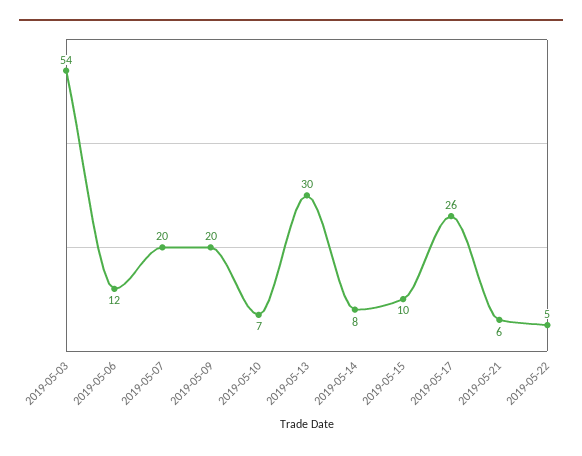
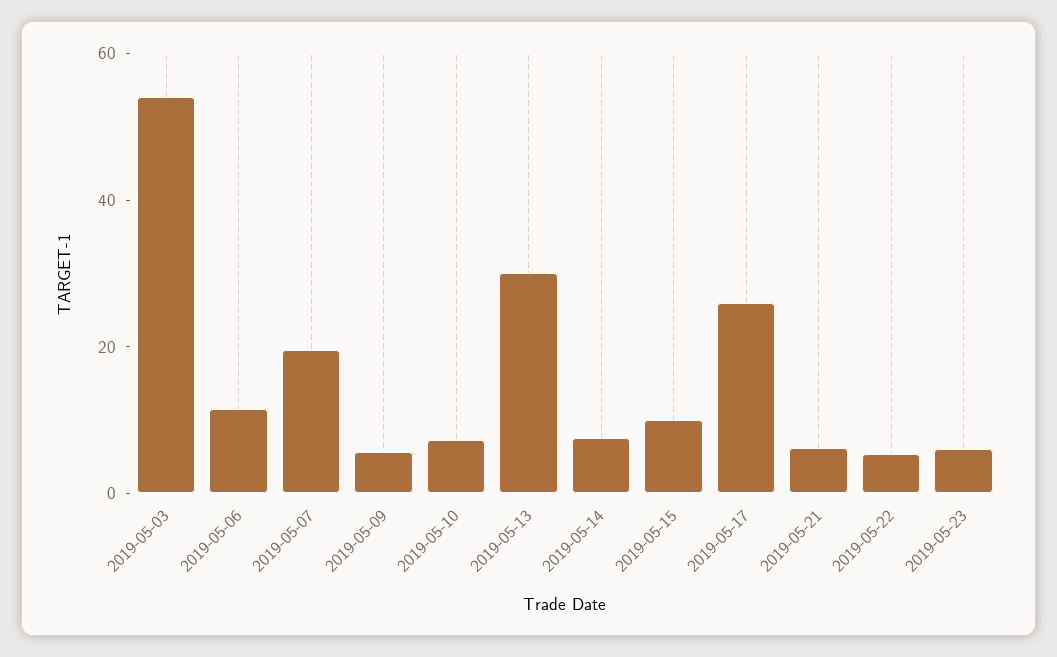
2019-05-09: 20 -> 5
2019-05-23: none -> 5

